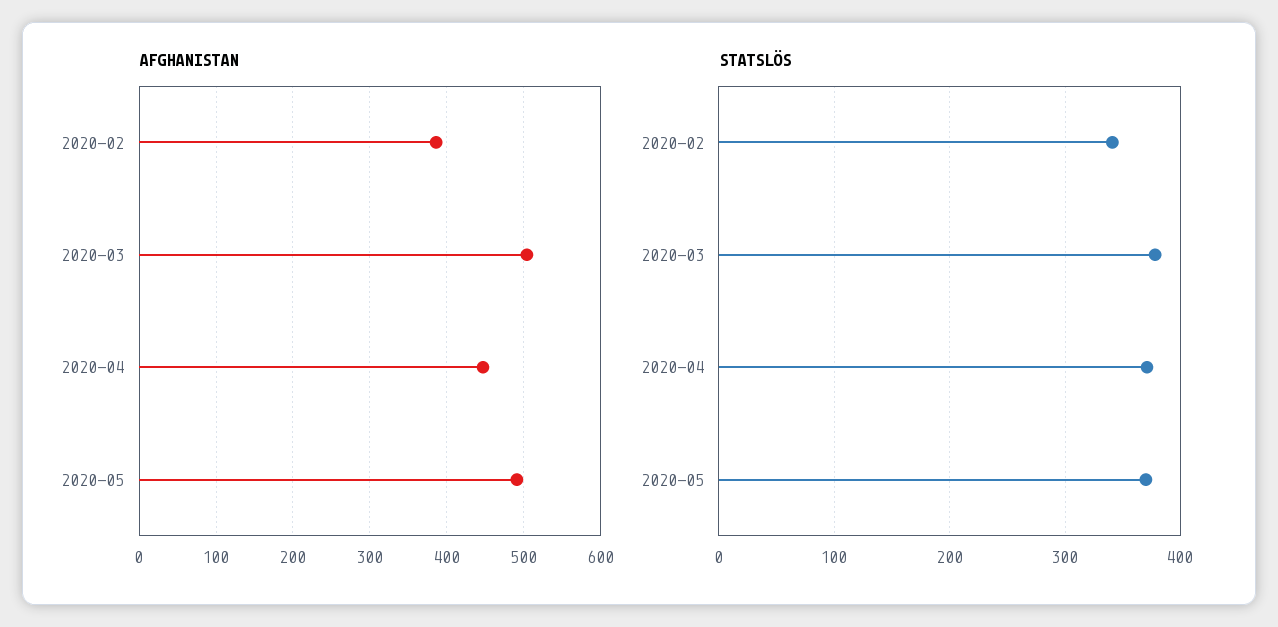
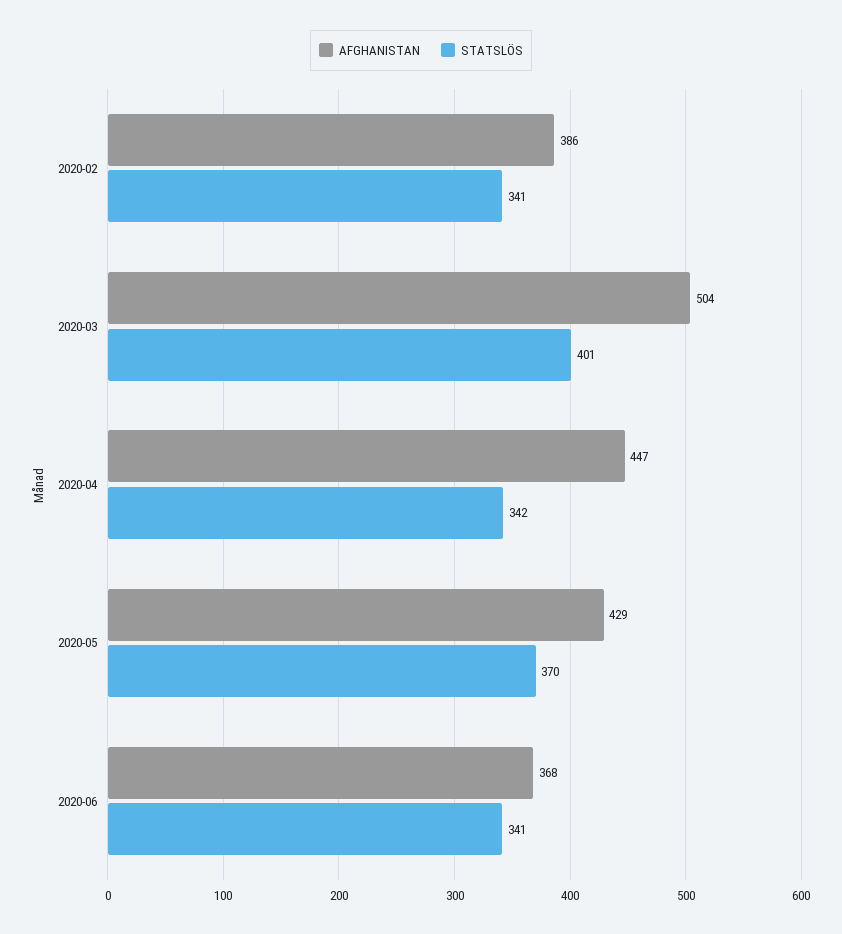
AFGHANISTAN, 2020-05: 490 -> 429
STATSLÖS, 2020-03: 380 -> 401
STATSLÖS, 2020-04: 370 -> 342
AFGHANISTAN, 2020-06: none -> 368
STATSLÖS, 2020-06: none -> 341

